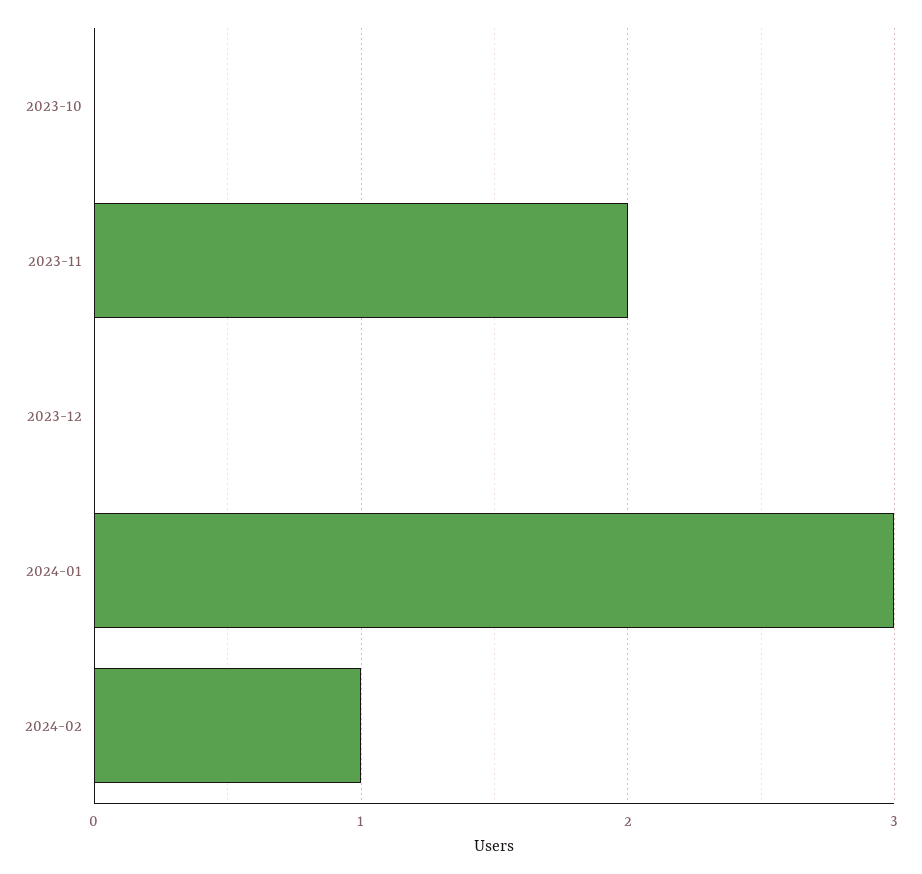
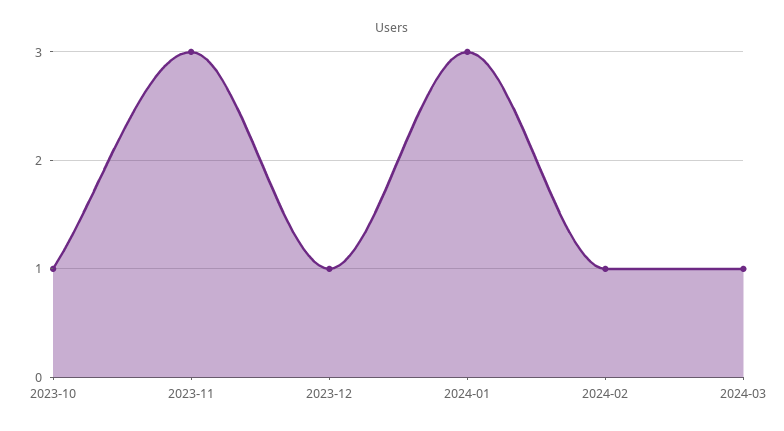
2023-10: 0 -> 1
2023-11: 2 -> 3
2023-12: 0 -> 1
2024-03: none -> 1

